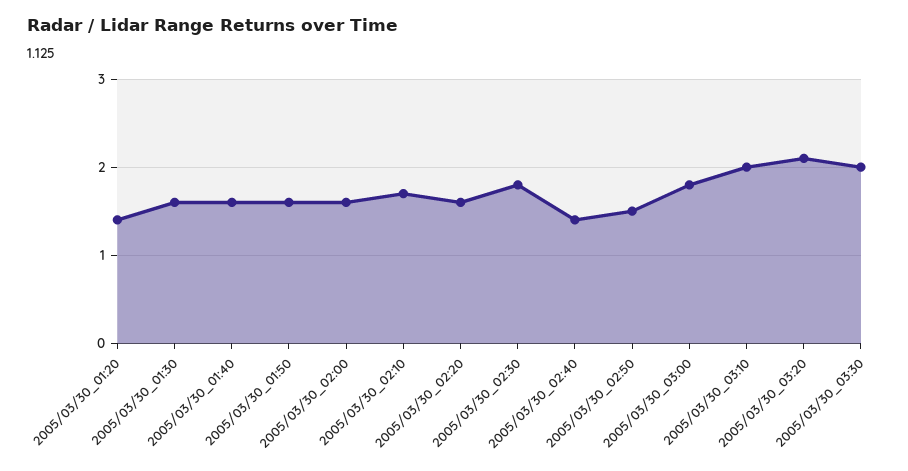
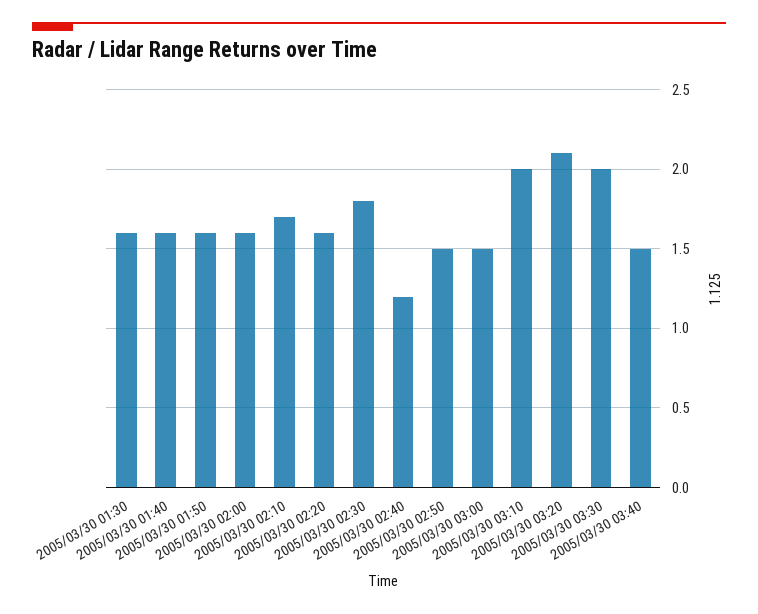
2005/03/30_01:20: 1.4 -> none
2005/03/30_02:40: 1.4 -> 1.2
2005/03/30_03:00: 1.8 -> 1.5
2005/03/30 03:40: none -> 1.5

